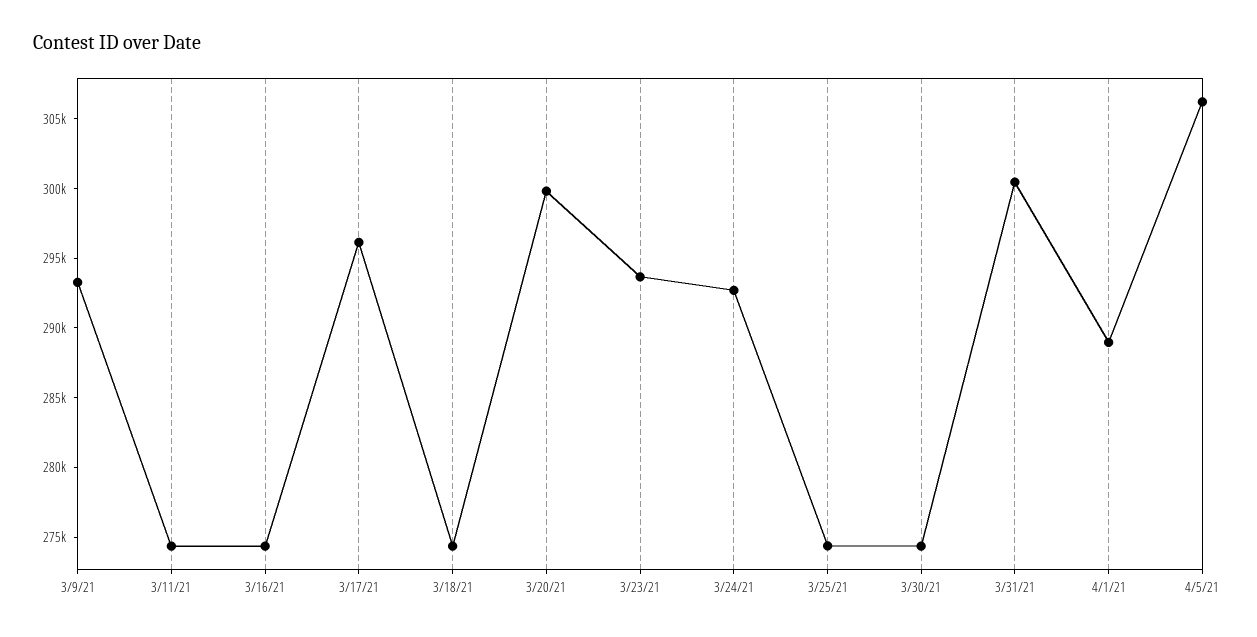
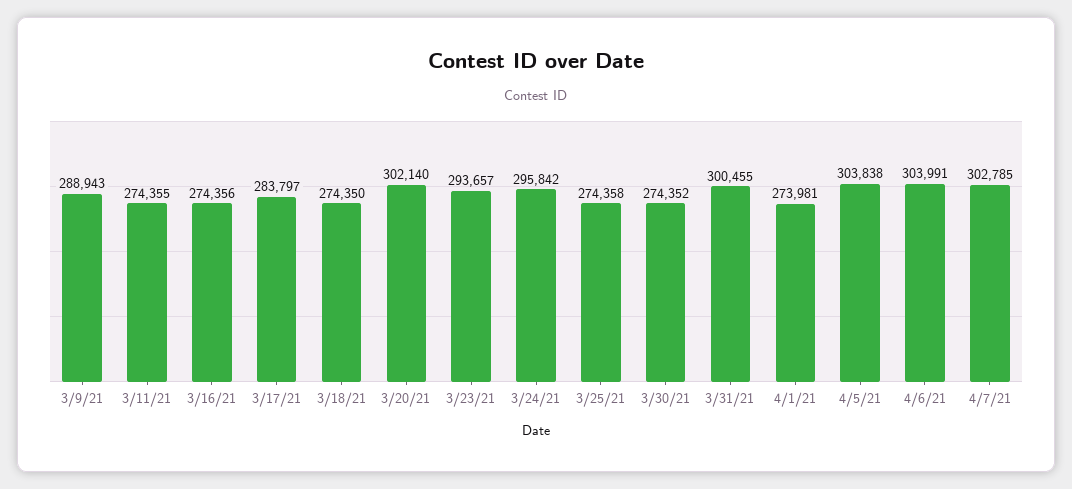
3/9/21: 293000 -> 288943
3/17/21: 296000 -> 283797
3/20/21: 300000 -> 302140
3/24/21: 293000 -> 295842
4/1/21: 289000 -> 273981
4/5/21: 306000 -> 303838
4/6/21: none -> 303991
4/7/21: none -> 302785

